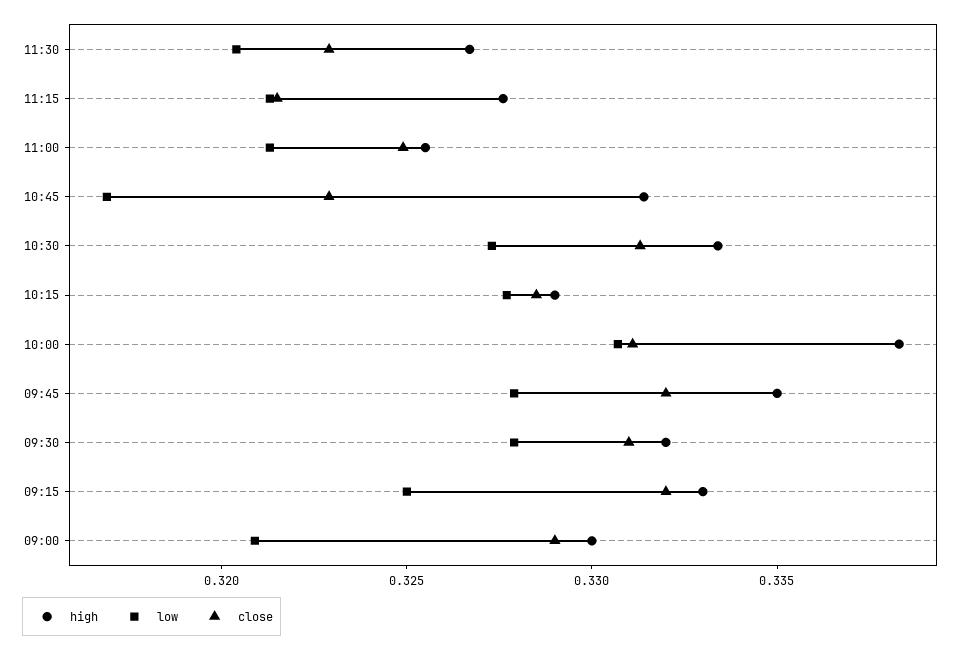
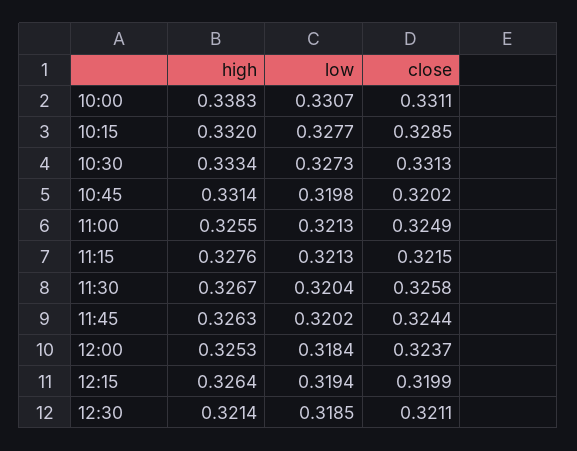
close, 11:30: 0.323 -> 0.3258
low, 10:45: 0.317 -> 0.3198
close, 10:45: 0.323 -> 0.3202
high, 10:15: 0.329 -> 0.332
high, 09:45: 0.335 -> none
low, 09:45: 0.328 -> none
close, 09:45: 0.332 -> none
high, 09:30: 0.332 -> none
low, 09:30: 0.328 -> none
close, 09:30: 0.331 -> none
high, 09:15: 0.333 -> none
low, 09:15: 0.325 -> none
close, 09:15: 0.332 -> none
high, 09:00: 0.33 -> none
low, 09:00: 0.321 -> none
close, 09:00: 0.329 -> none
high, 11:45: none -> 0.3263
low, 11:45: none -> 0.3202
close, 11:45: none -> 0.3244
high, 12:00: none -> 0.3253
low, 12:00: none -> 0.3184
close, 12:00: none -> 0.3237
high, 12:15: none -> 0.3264
low, 12:15: none -> 0.3194
close, 12:15: none -> 0.3199
high, 12:30: none -> 0.3214
low, 12:30: none -> 0.3185
close, 12:30: none -> 0.3211

